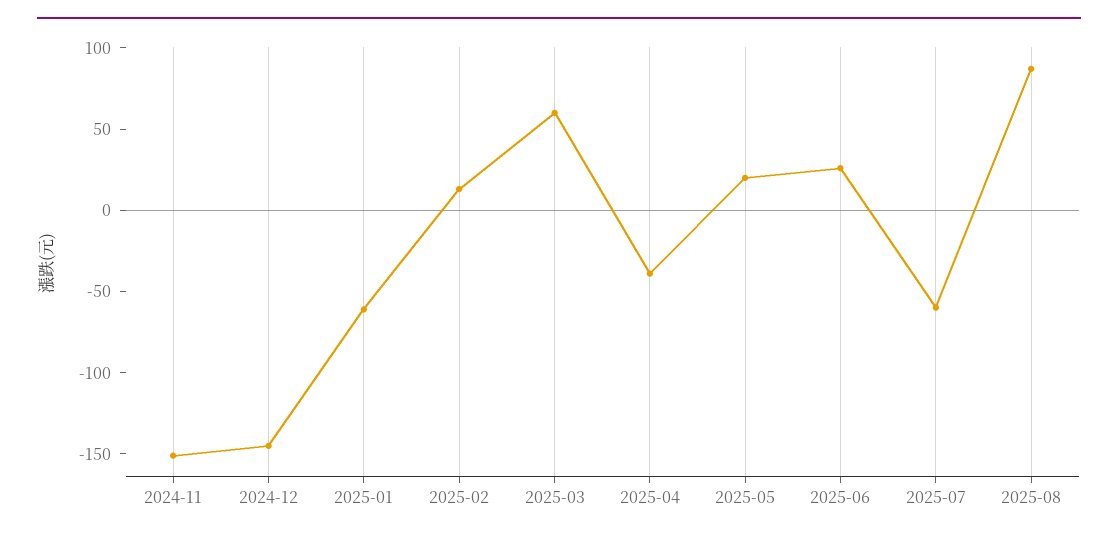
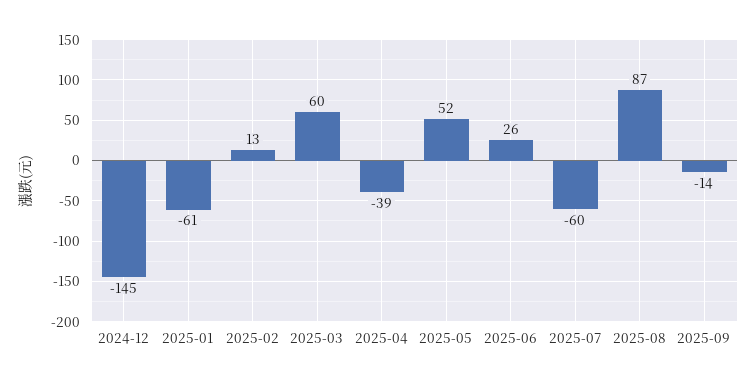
2024-11: -150 -> none
2025-05: 20 -> 52
2025-09: none -> -14

